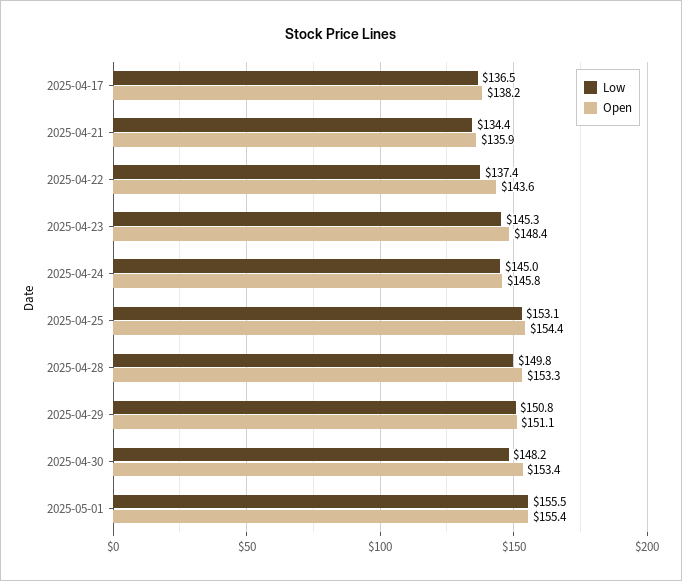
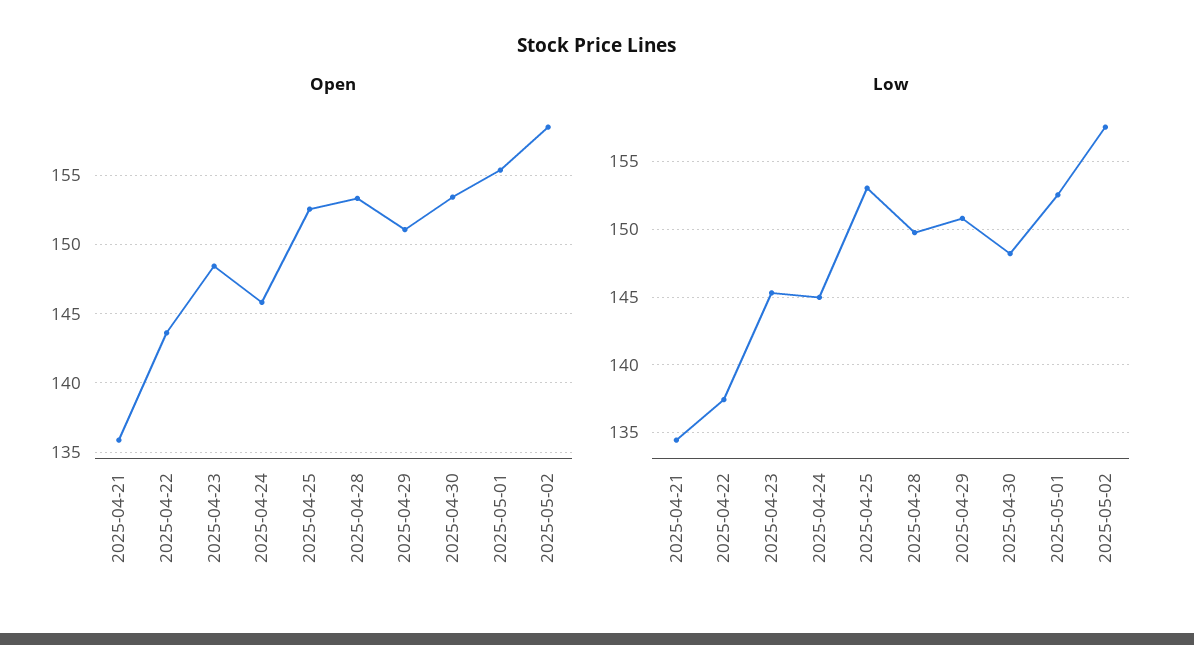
Low, 2025-04-17: 136.5 -> none
Open, 2025-04-17: 138.2 -> none
Open, 2025-04-25: 154.4 -> 152.5
Low, 2025-05-01: 155.5 -> 152.5
Open, 2025-05-02: none -> 158.5
Low, 2025-05-02: none -> 157.5

